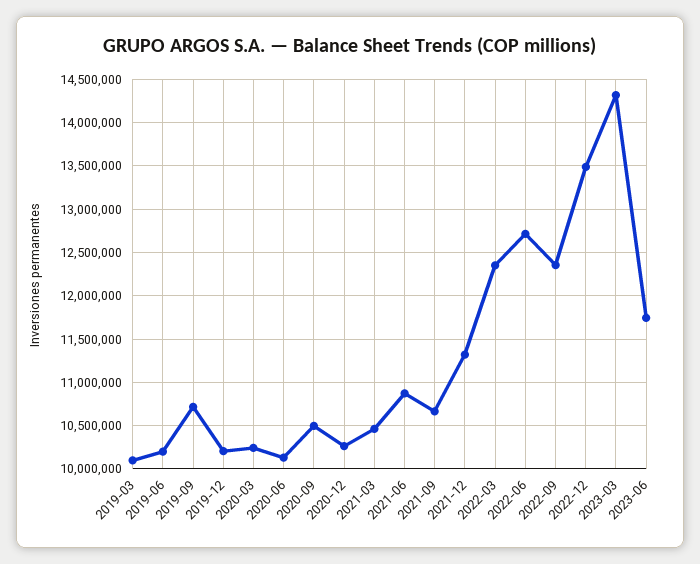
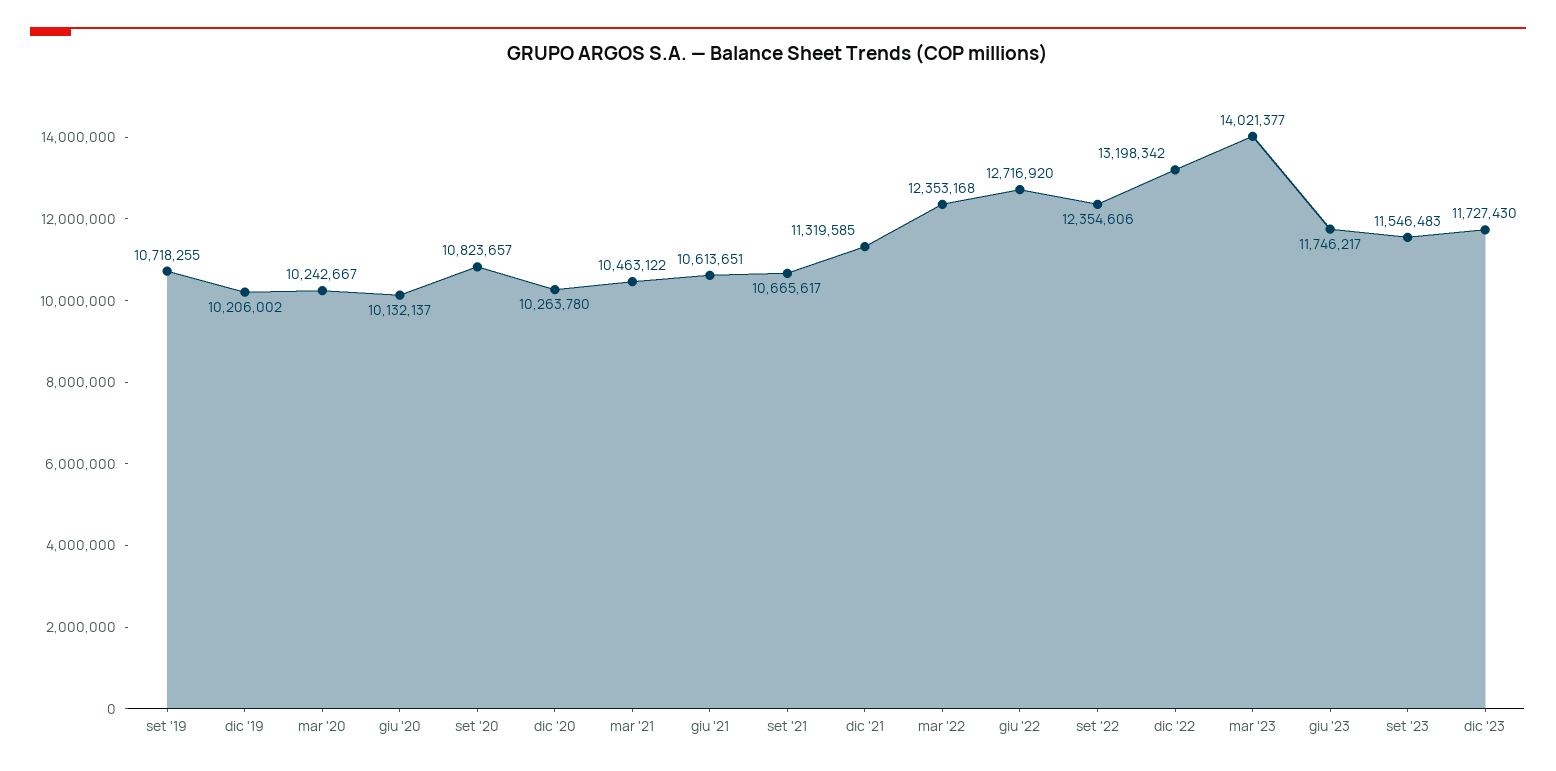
2019-03: 10100000 -> none
2019-06: 10200000 -> none
2020-09: 10500000 -> 10823657
2021-06: 10900000 -> 10613651
2022-12: 13500000 -> 13198342
2023-03: 14300000 -> 14021377
set '23: none -> 11546483
dic '23: none -> 11727430

